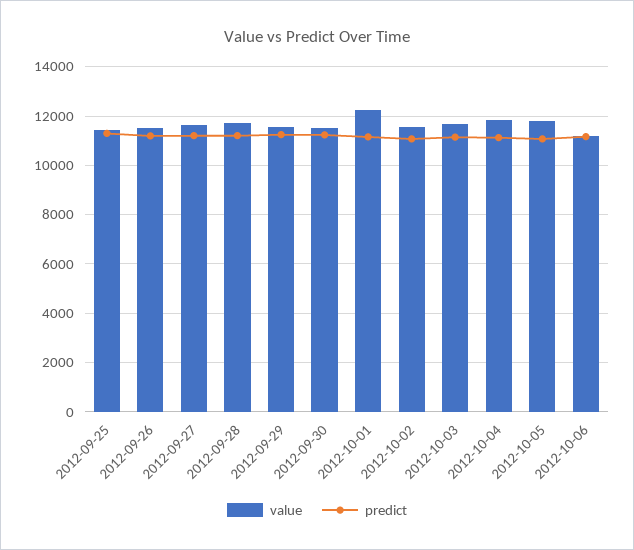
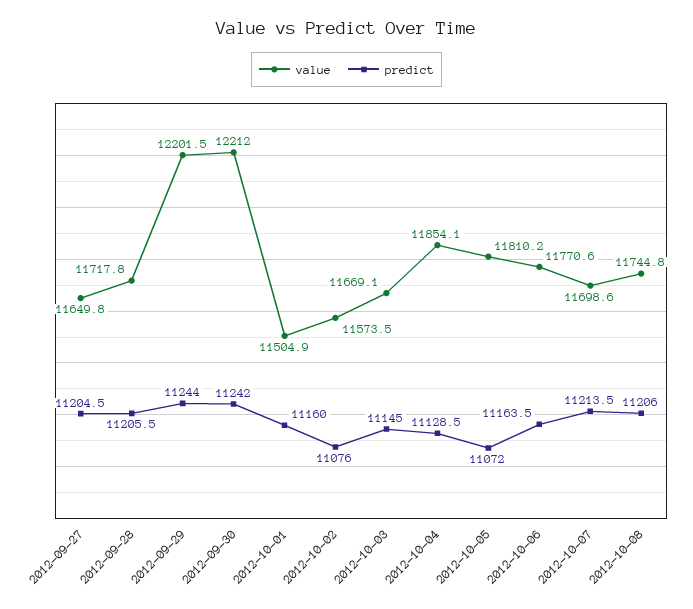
value, 2012-09-25: 11500 -> none
predict, 2012-09-25: 11250 -> none
value, 2012-09-26: 11500 -> none
predict, 2012-09-26: 11250 -> none
value, 2012-09-29: 11500 -> 12201.5
value, 2012-09-30: 11500 -> 12212
value, 2012-10-01: 12250 -> 11504.9
value, 2012-10-06: 11250 -> 11770.6
value, 2012-10-07: none -> 11698.6
predict, 2012-10-07: none -> 11213.5
value, 2012-10-08: none -> 11744.8
predict, 2012-10-08: none -> 11206

